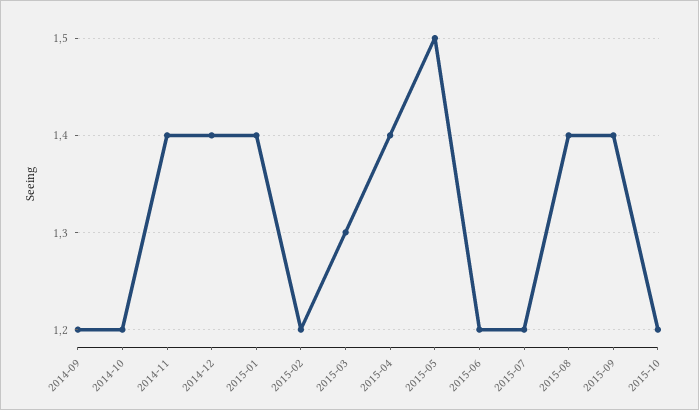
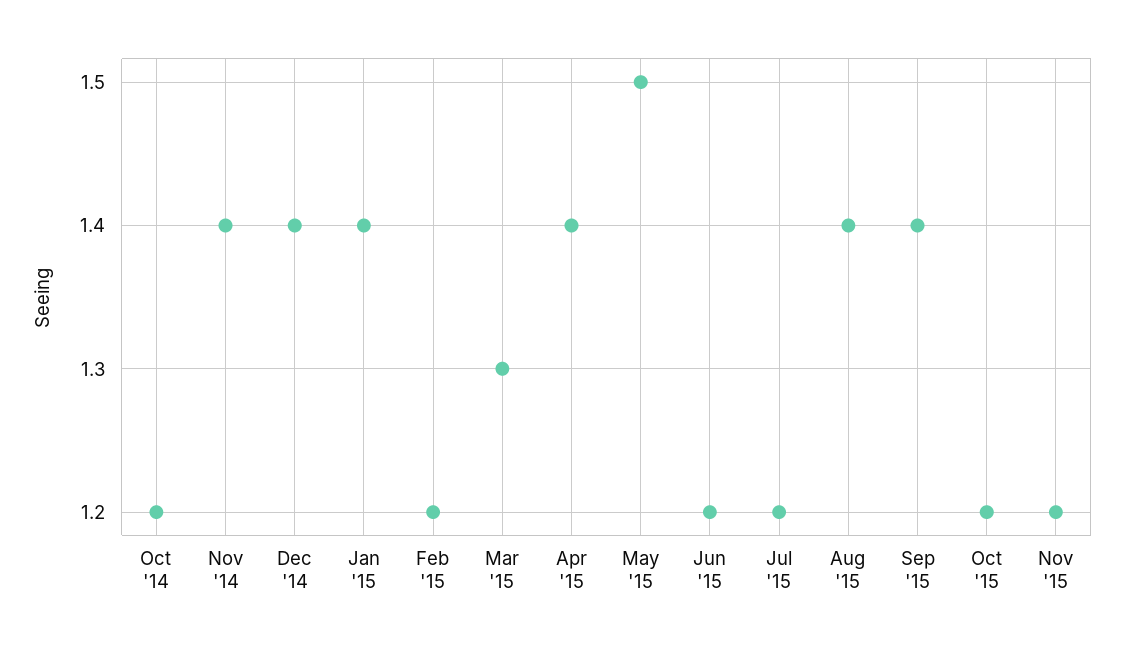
2014-09: 1.2 -> none
Nov '15: none -> 1.2

